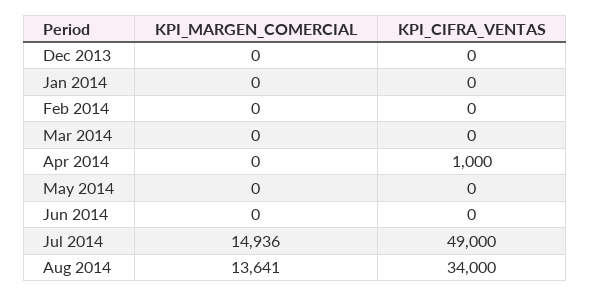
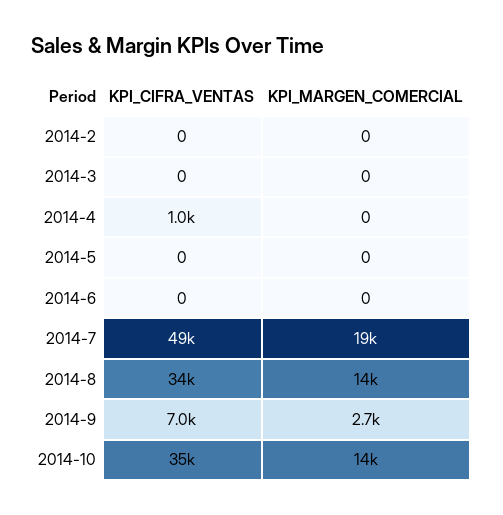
KPI_MARGEN_COMERCIAL, Dec 2013: 0 -> none
KPI_CIFRA_VENTAS, Dec 2013: 0 -> none
KPI_MARGEN_COMERCIAL, Jan 2014: 0 -> none
KPI_CIFRA_VENTAS, Jan 2014: 0 -> none
KPI_MARGEN_COMERCIAL, Jul 2014: 14936 -> 19000
KPI_CIFRA_VENTAS, 2014-9: none -> 7000
KPI_MARGEN_COMERCIAL, 2014-9: none -> 2700
KPI_CIFRA_VENTAS, 2014-10: none -> 35000
KPI_MARGEN_COMERCIAL, 2014-10: none -> 14000

